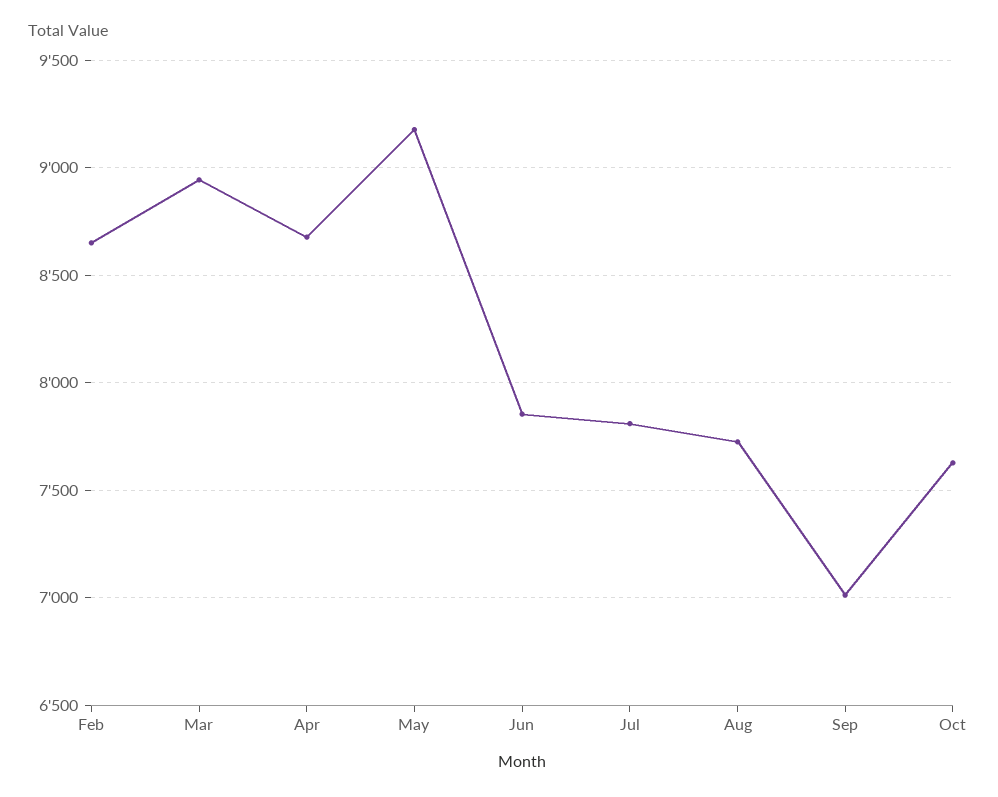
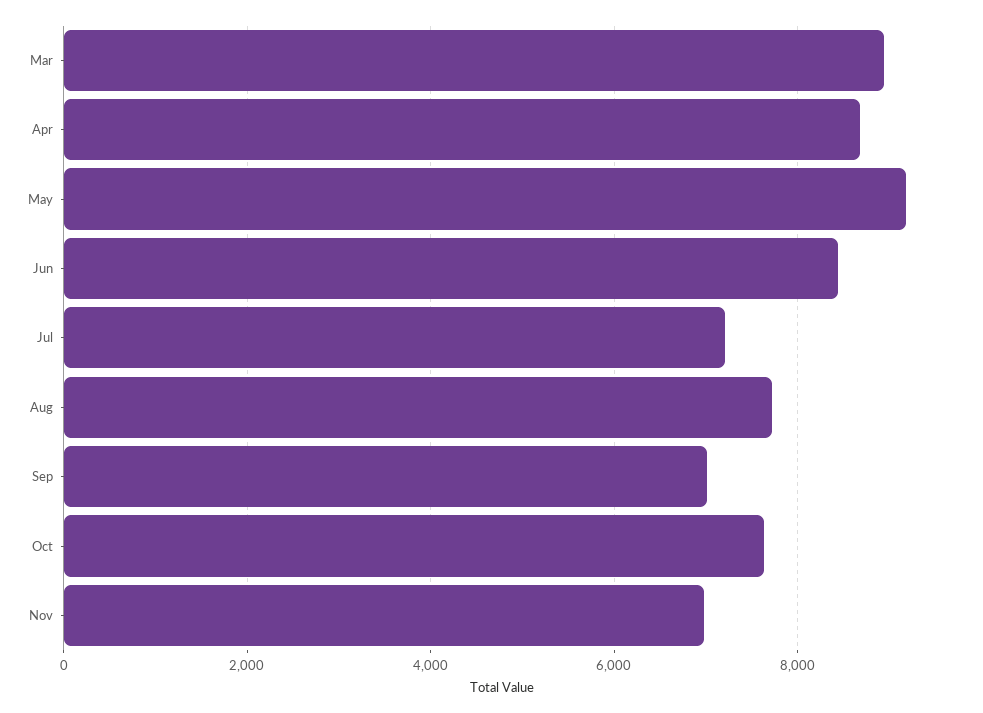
Feb: 8650 -> none
Jun: 7850 -> 8400
Jul: 7800 -> 7200
Nov: none -> 7000

